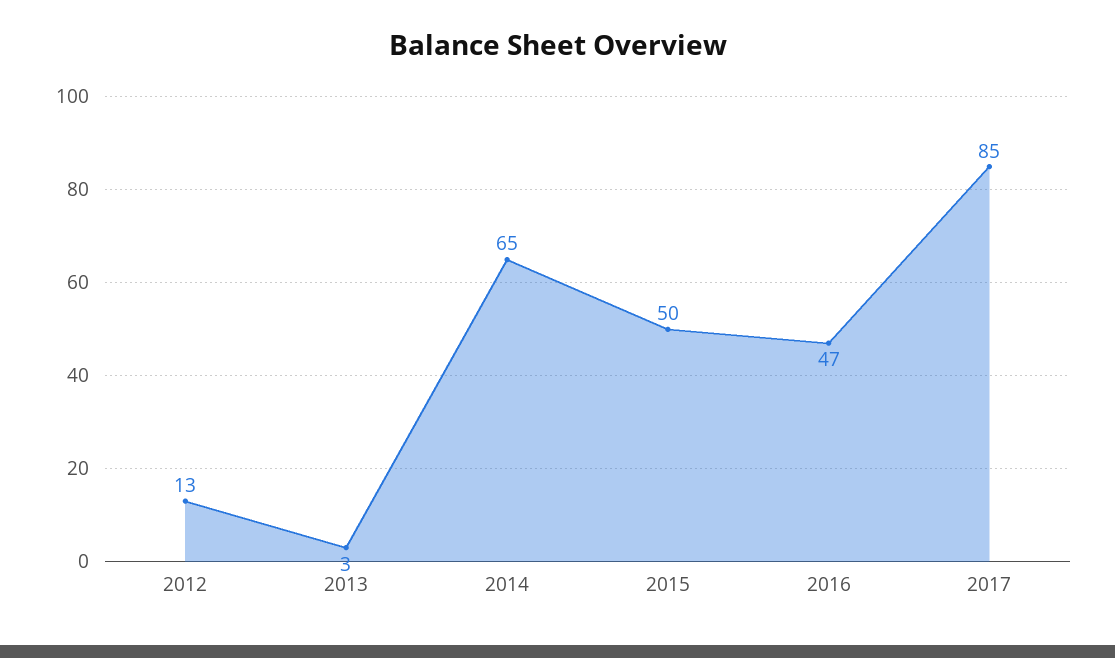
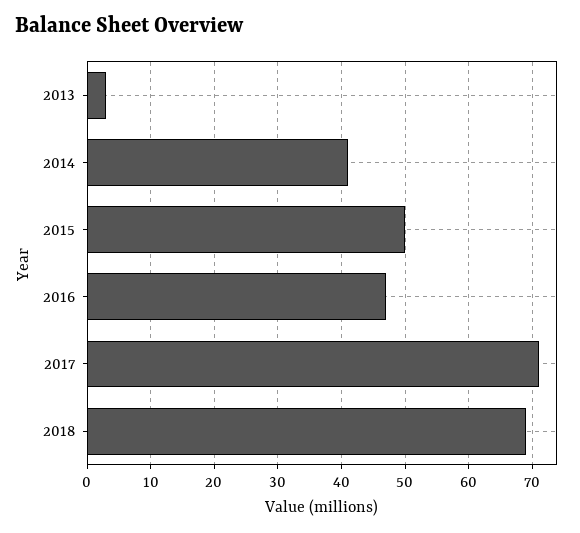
2012: 13 -> none
2014: 65 -> 41
2017: 85 -> 71
2018: none -> 69

